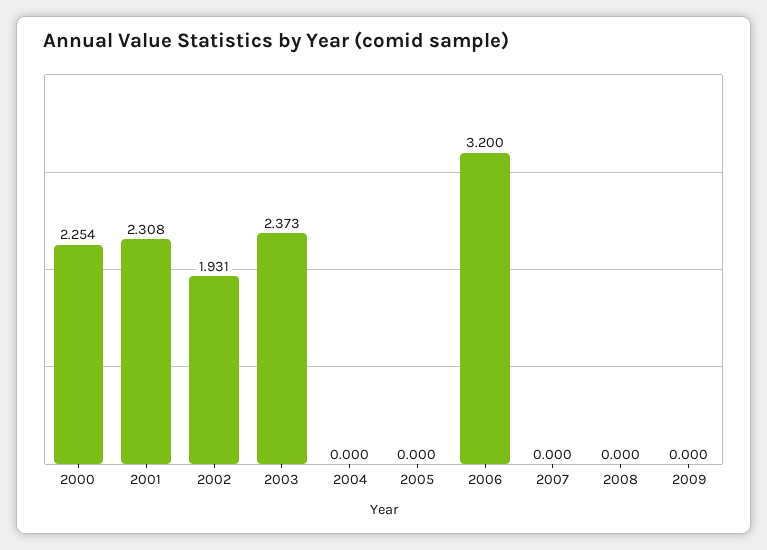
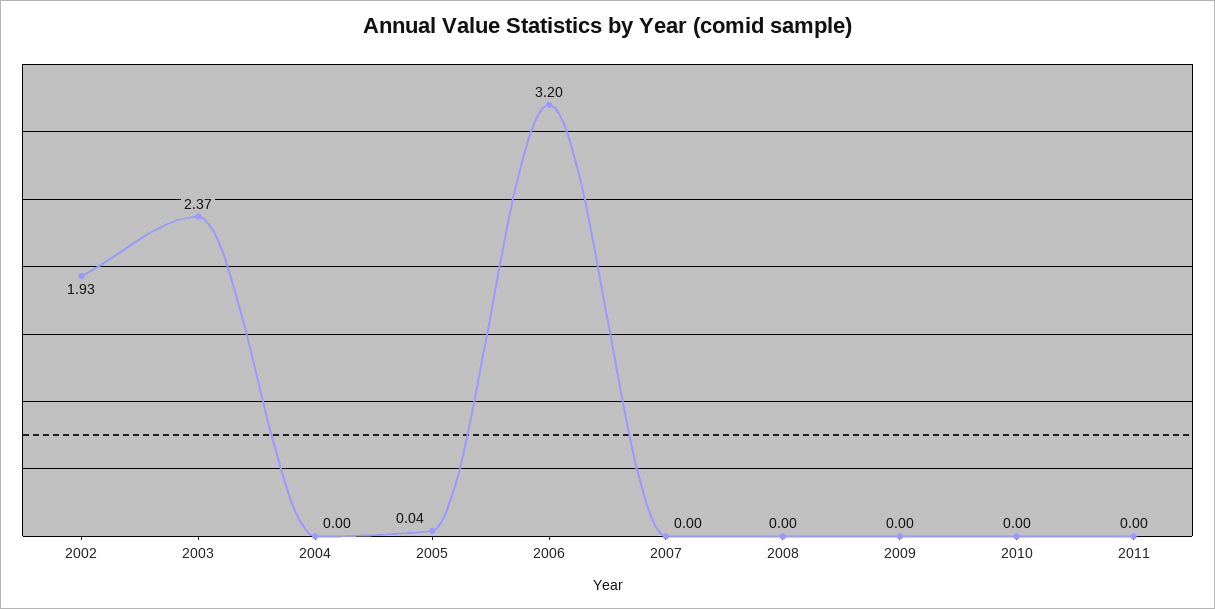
2000: 2.254 -> none
2001: 2.308 -> none
2005: 0 -> 0.04
2010: none -> 0
2011: none -> 0

